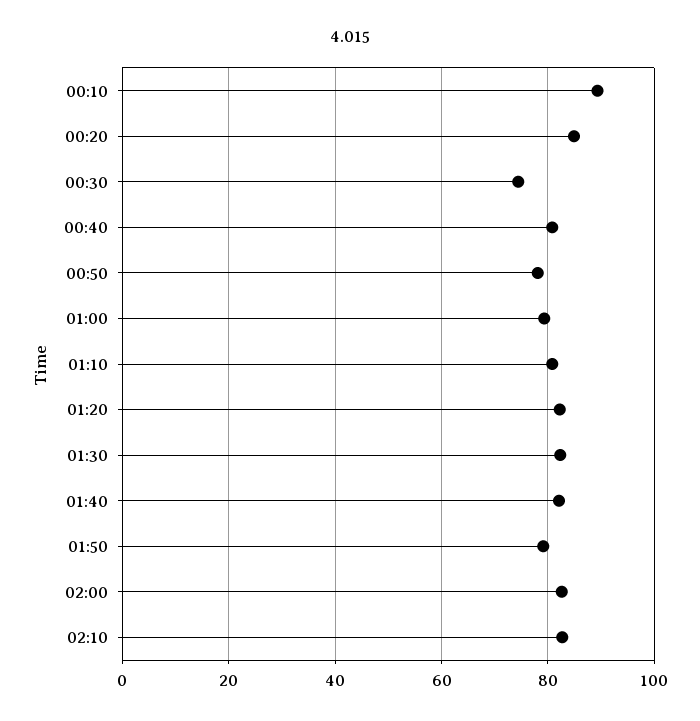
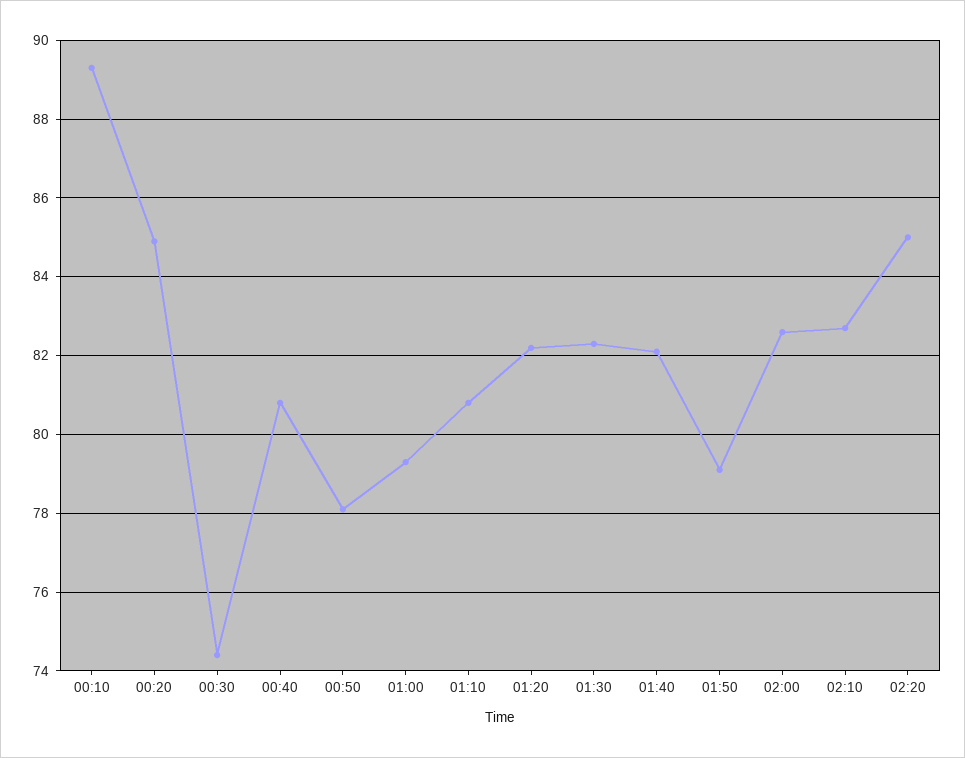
02:20: none -> 85

